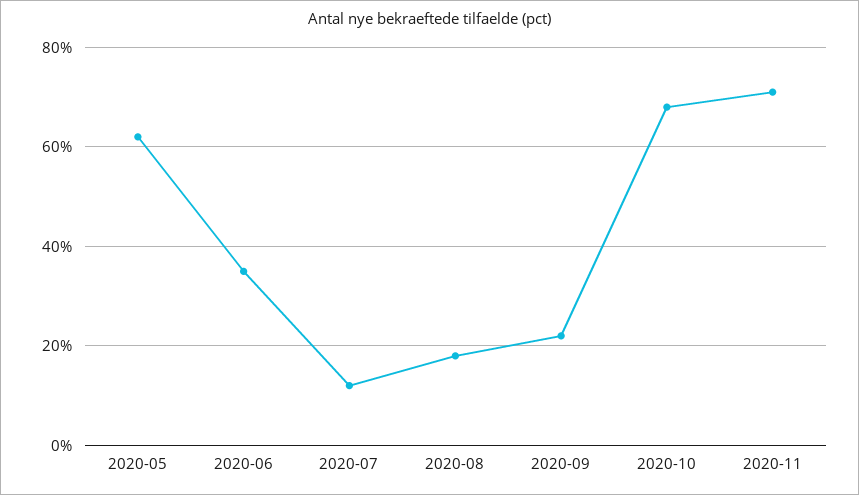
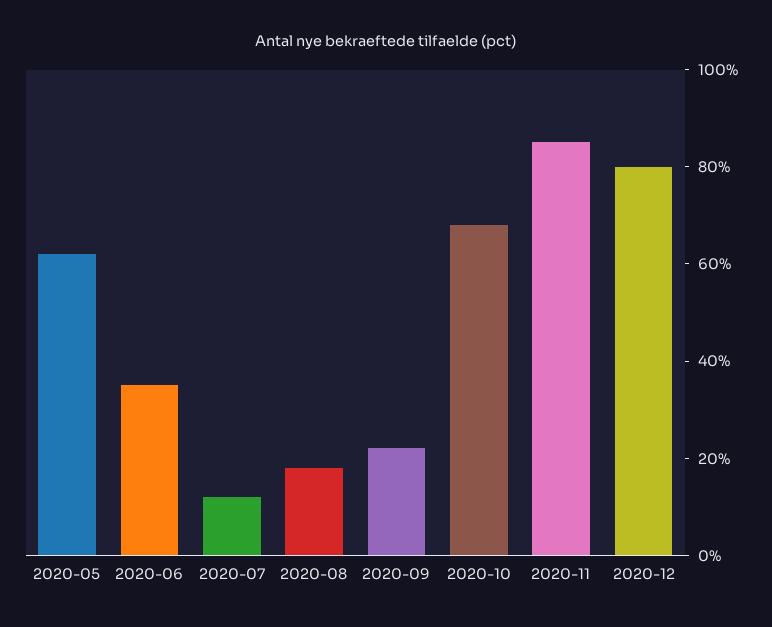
2020-11: 70 -> 85
2020-12: none -> 80

